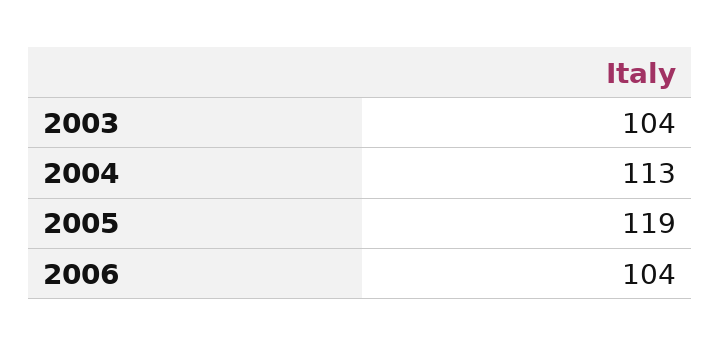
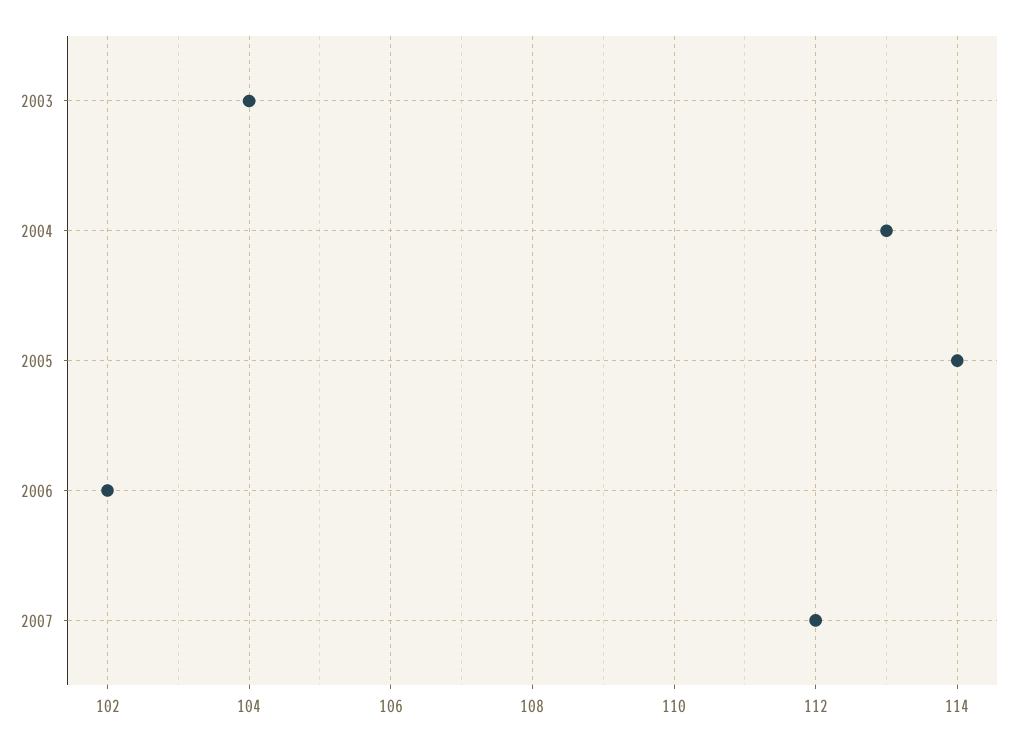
2005: 119 -> 114
2006: 104 -> 102
2007: none -> 112

